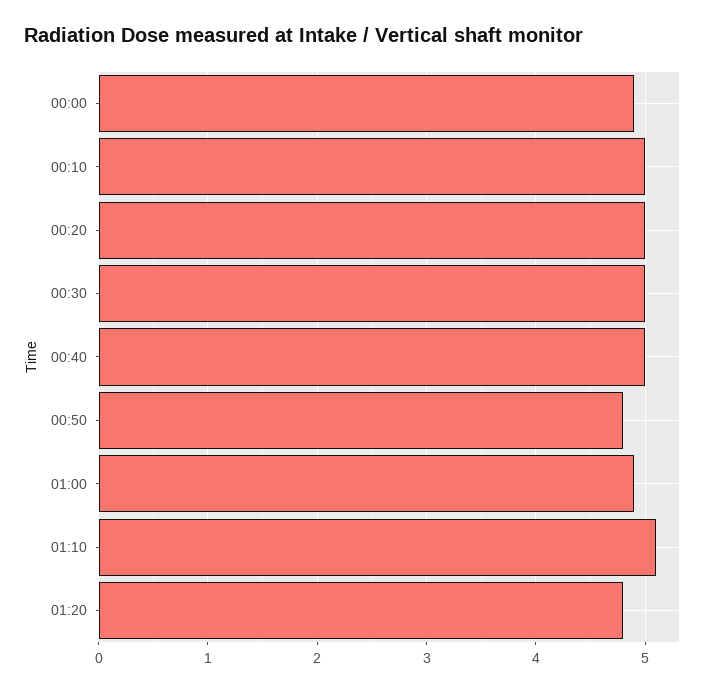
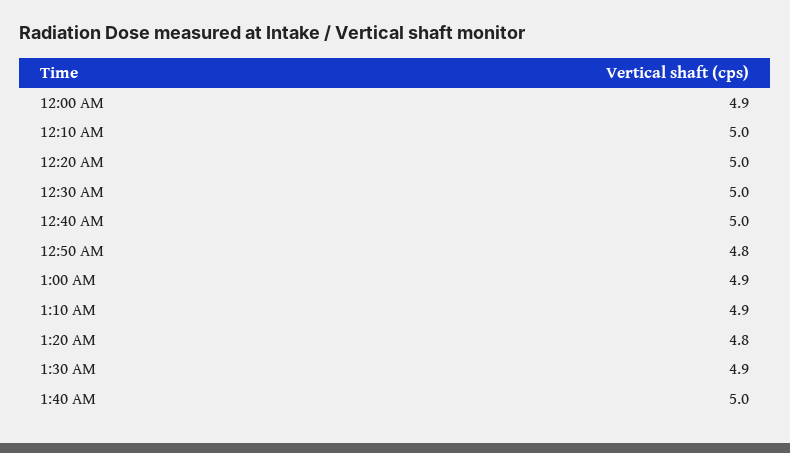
01:10: 5.1 -> 4.9
1:30 AM: none -> 4.9
1:40 AM: none -> 5

